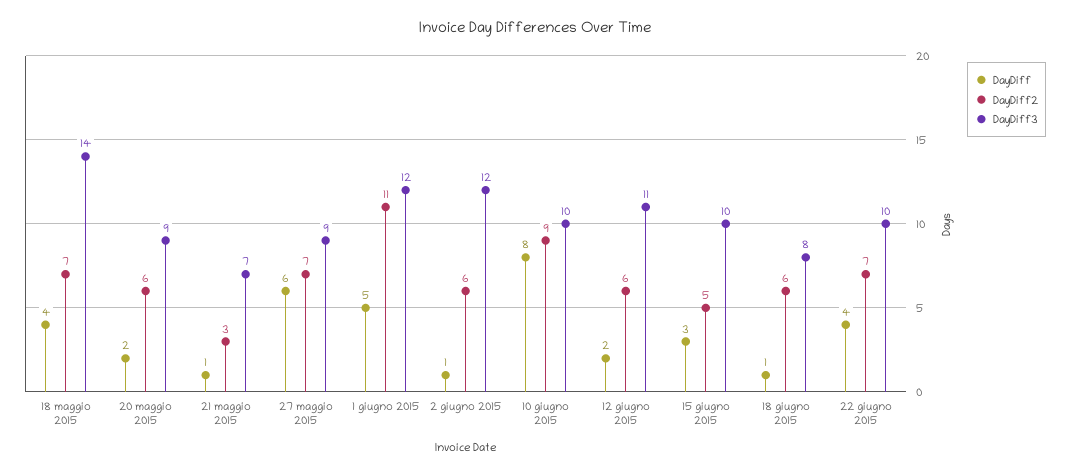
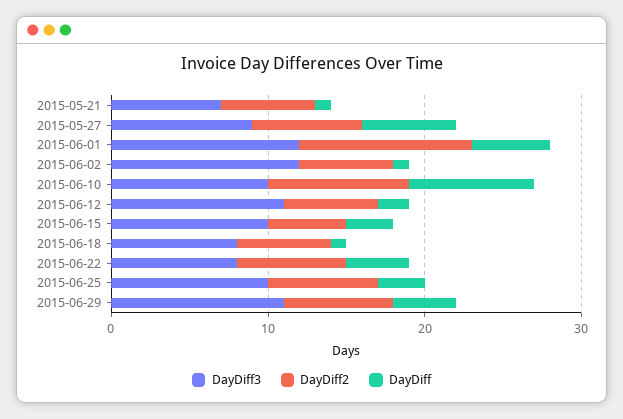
DayDiff, 18 maggio 2015: 4 -> none
DayDiff2, 18 maggio 2015: 7 -> none
DayDiff3, 18 maggio 2015: 14 -> none
DayDiff, 20 maggio 2015: 2 -> none
DayDiff2, 20 maggio 2015: 6 -> none
DayDiff3, 20 maggio 2015: 9 -> none
DayDiff2, 21 maggio 2015: 3 -> 6
DayDiff3, 22 giugno 2015: 10 -> 8
DayDiff3, 2015-06-25: none -> 10
DayDiff2, 2015-06-25: none -> 7
DayDiff, 2015-06-25: none -> 3
DayDiff3, 2015-06-29: none -> 11
DayDiff2, 2015-06-29: none -> 7
DayDiff, 2015-06-29: none -> 4

